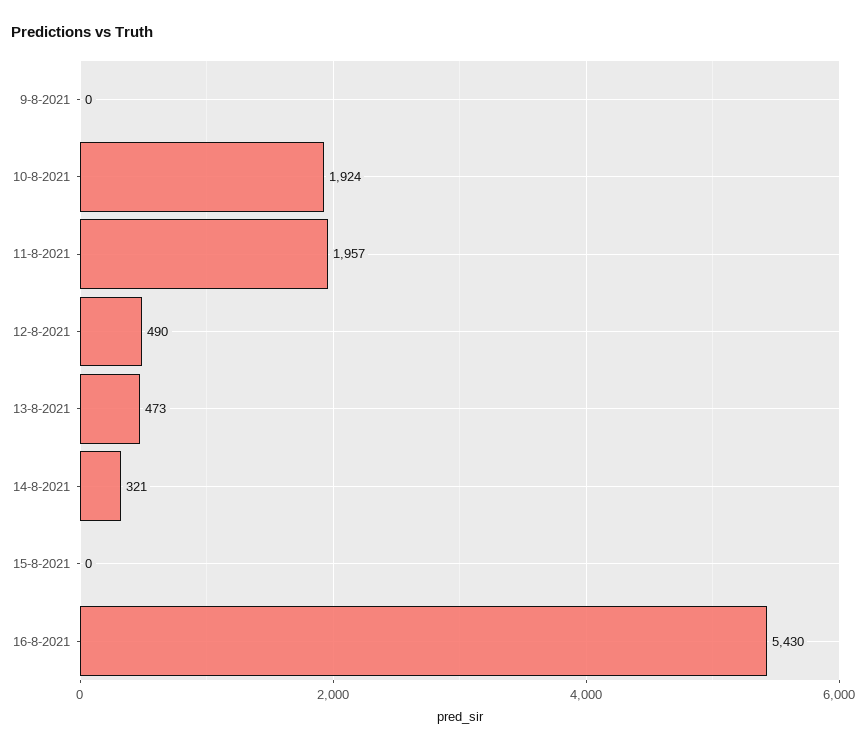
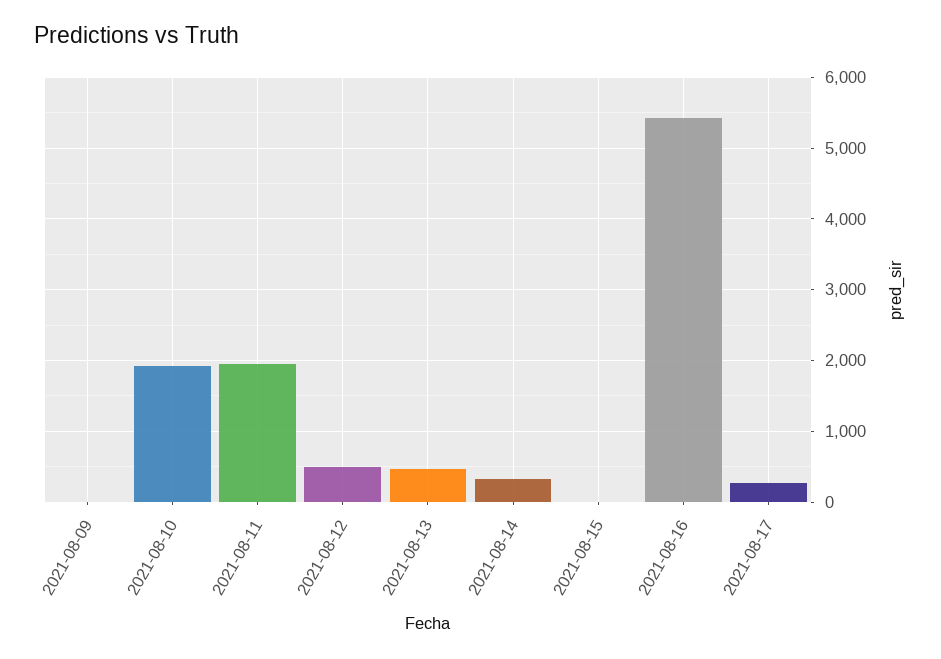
2021-08-17: none -> 300

